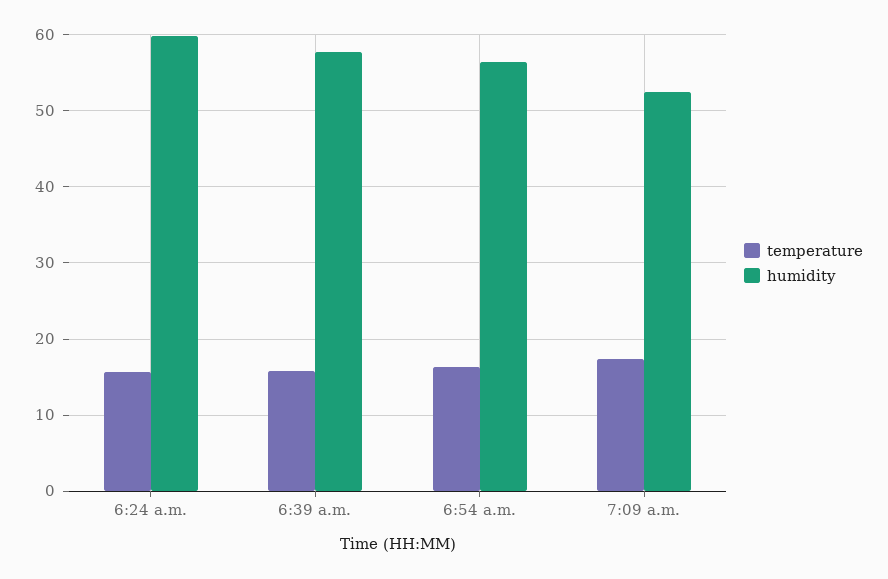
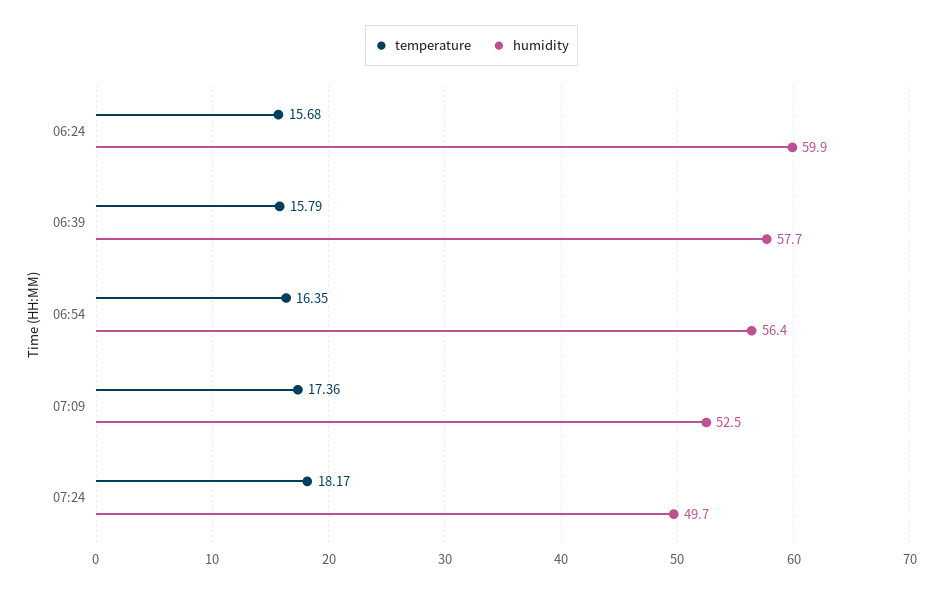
temperature, 07:24: none -> 18.17
humidity, 07:24: none -> 49.7

